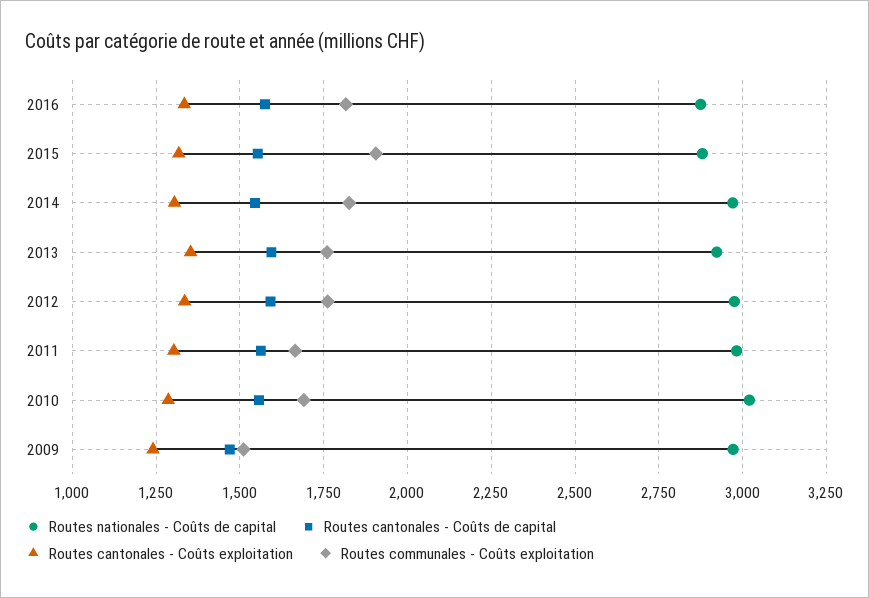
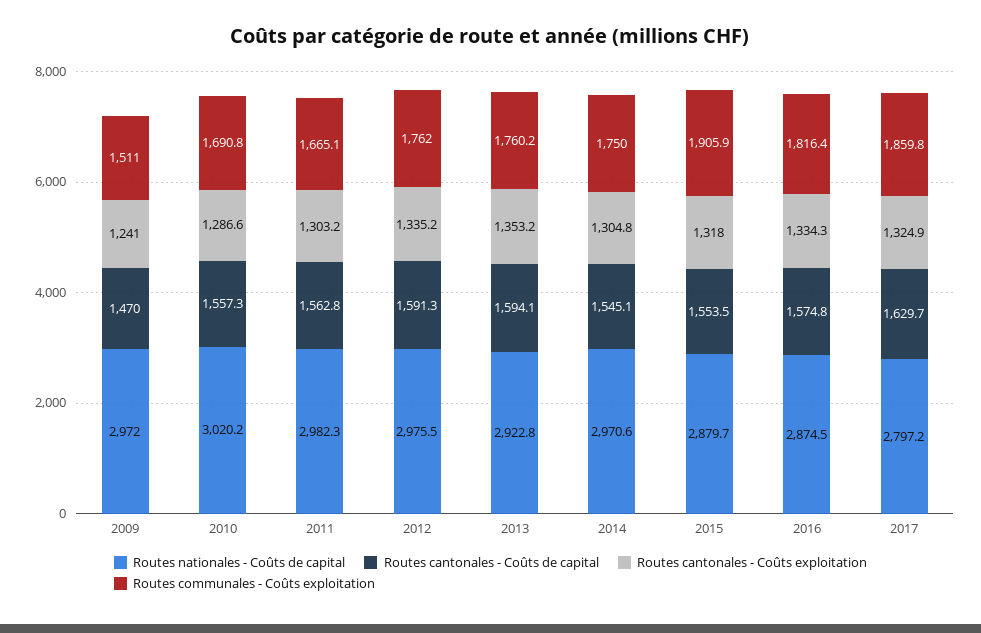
Routes communales - Coûts exploitation, 2014: 1825 -> 1750
Routes nationales - Coûts de capital, 2017: none -> 2797.2
Routes cantonales - Coûts de capital, 2017: none -> 1629.7
Routes cantonales - Coûts exploitation, 2017: none -> 1324.9
Routes communales - Coûts exploitation, 2017: none -> 1859.8

